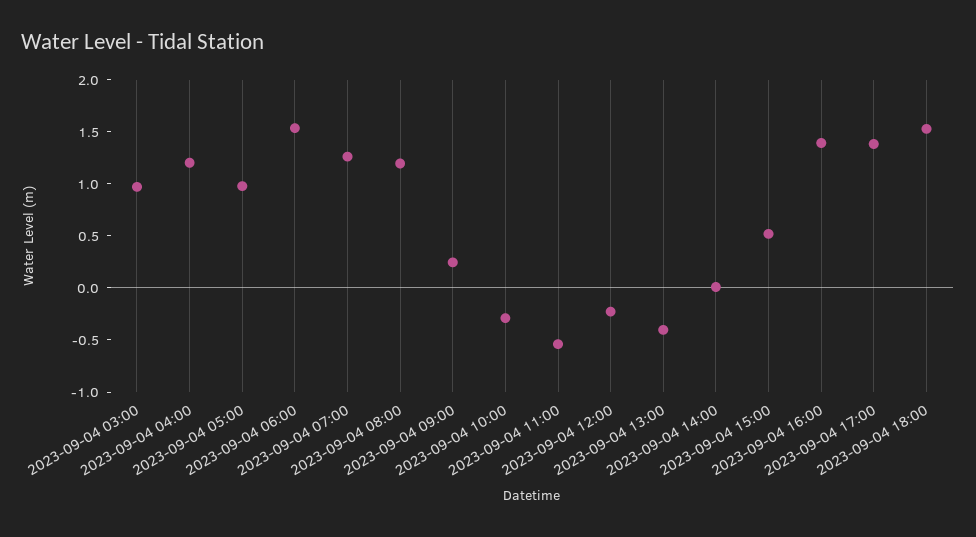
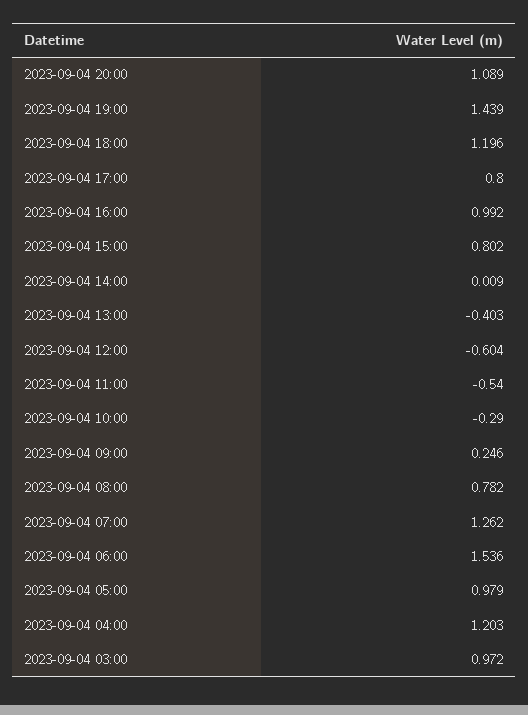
2023-09-04 08:00: 1.2 -> 0.782
2023-09-04 12:00: -0.2 -> -0.604
2023-09-04 15:00: 0.5 -> 0.802
2023-09-04 16:00: 1.4 -> 0.992
2023-09-04 17:00: 1.4 -> 0.8
2023-09-04 18:00: 1.5 -> 1.196
2023-09-04 20:00: none -> 1.089
2023-09-04 19:00: none -> 1.439

